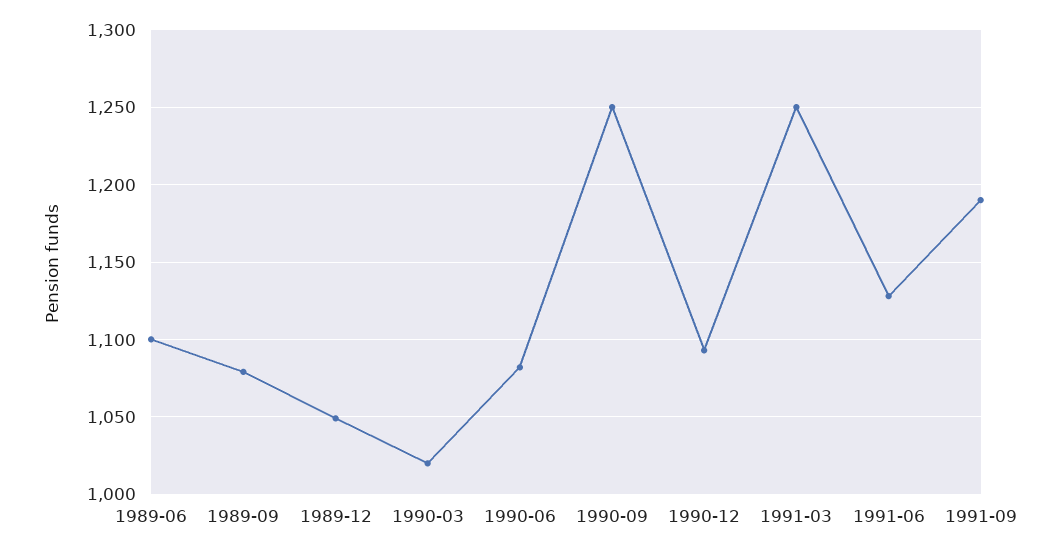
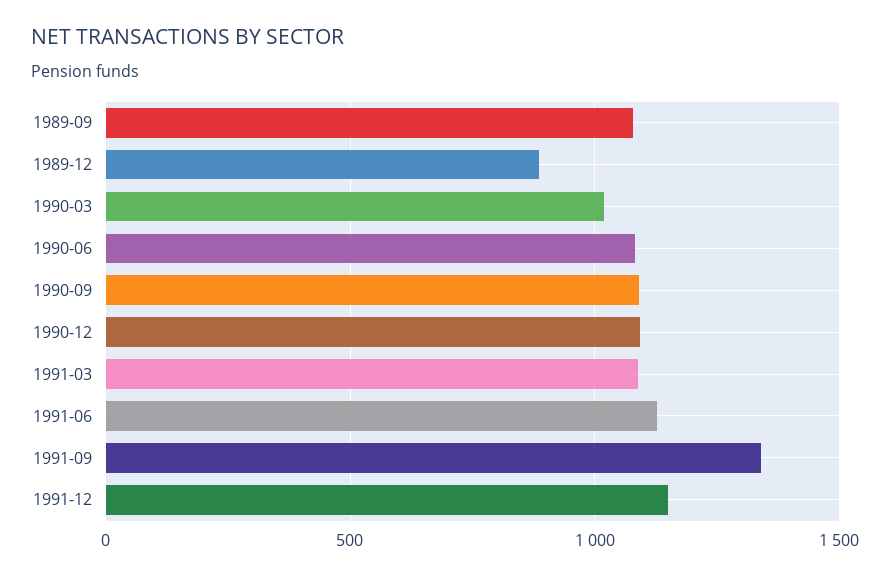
1989-06: 1100 -> none
1989-12: 1050 -> 900
1990-09: 1250 -> 1100
1991-03: 1250 -> 1100
1991-09: 1190 -> 1350
1991-12: none -> 1150

